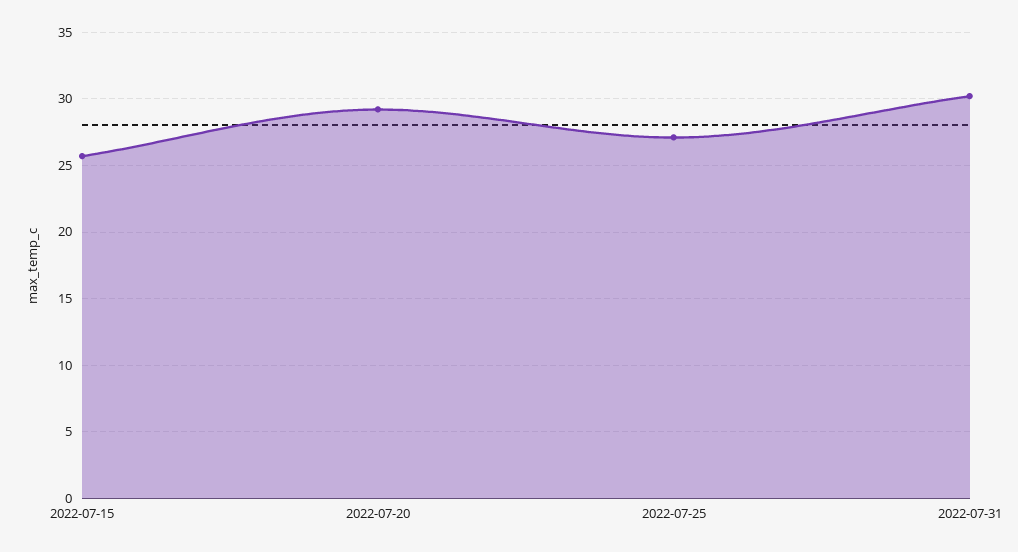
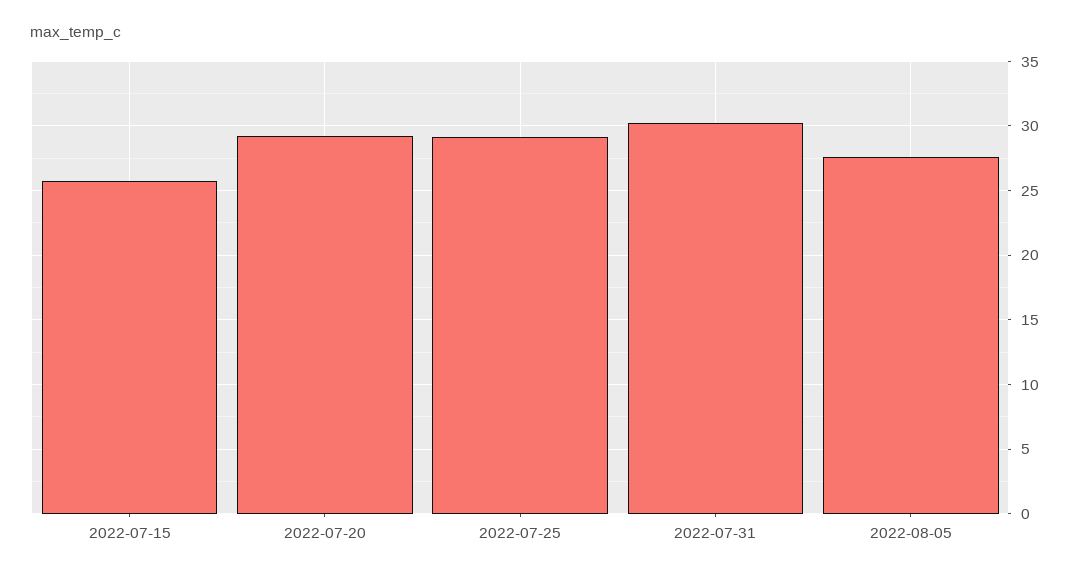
2022-07-25: 27 -> 29
2022-08-05: none -> 27.5

